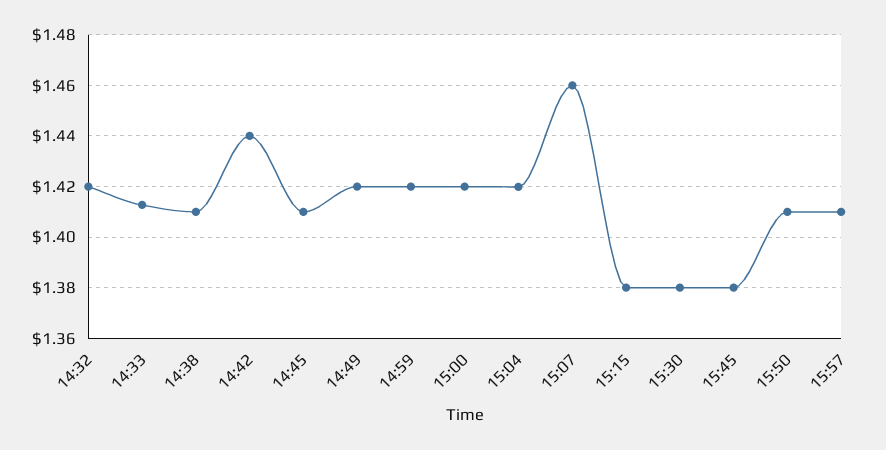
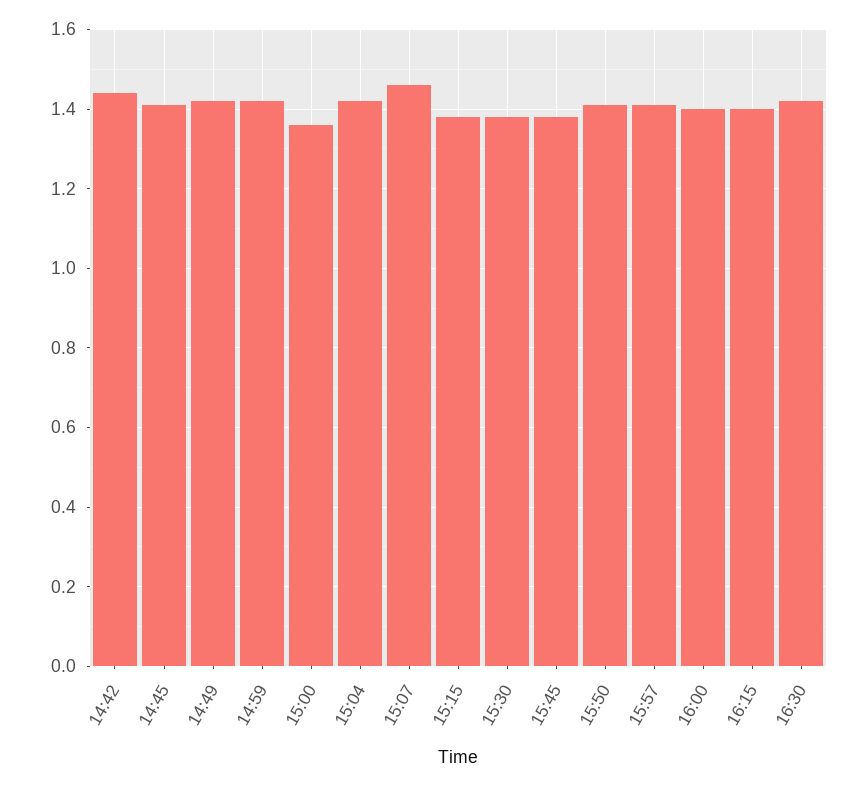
14:32: 1.42 -> none
14:33: 1.4125 -> none
14:38: 1.41 -> none
15:00: 1.42 -> 1.36
16:00: none -> 1.4
16:15: none -> 1.4
16:30: none -> 1.42

